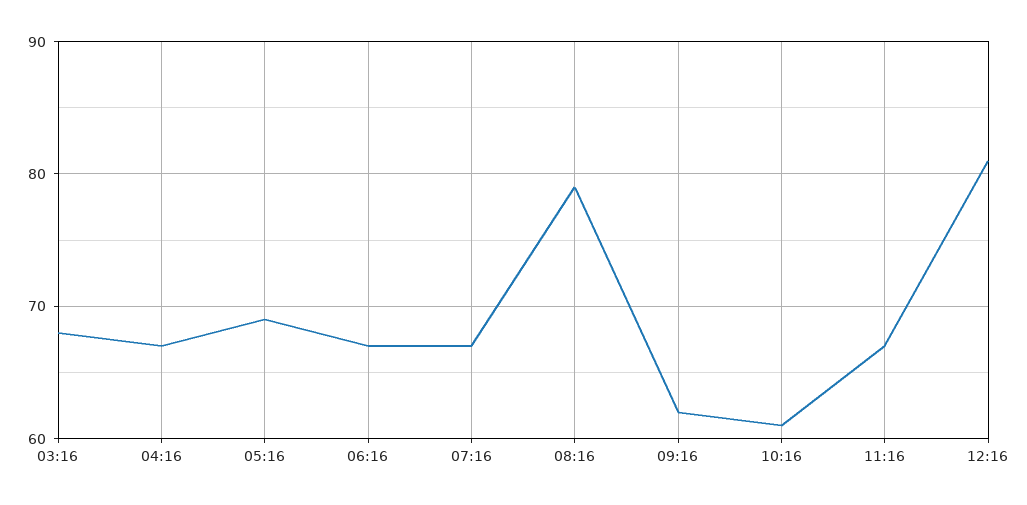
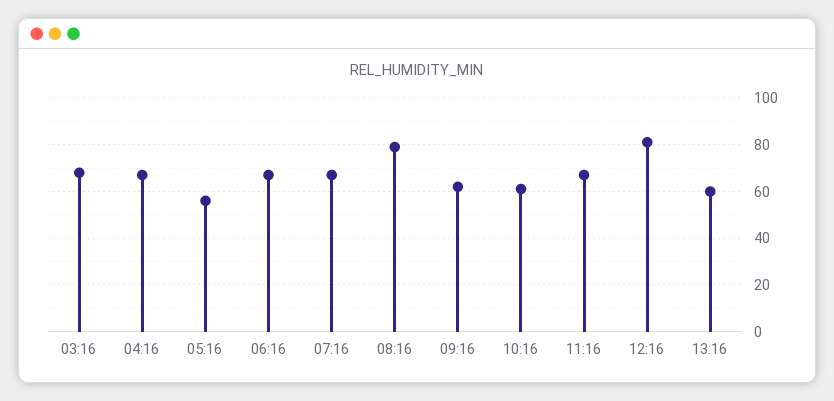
05:16: 69 -> 55
13:16: none -> 60

